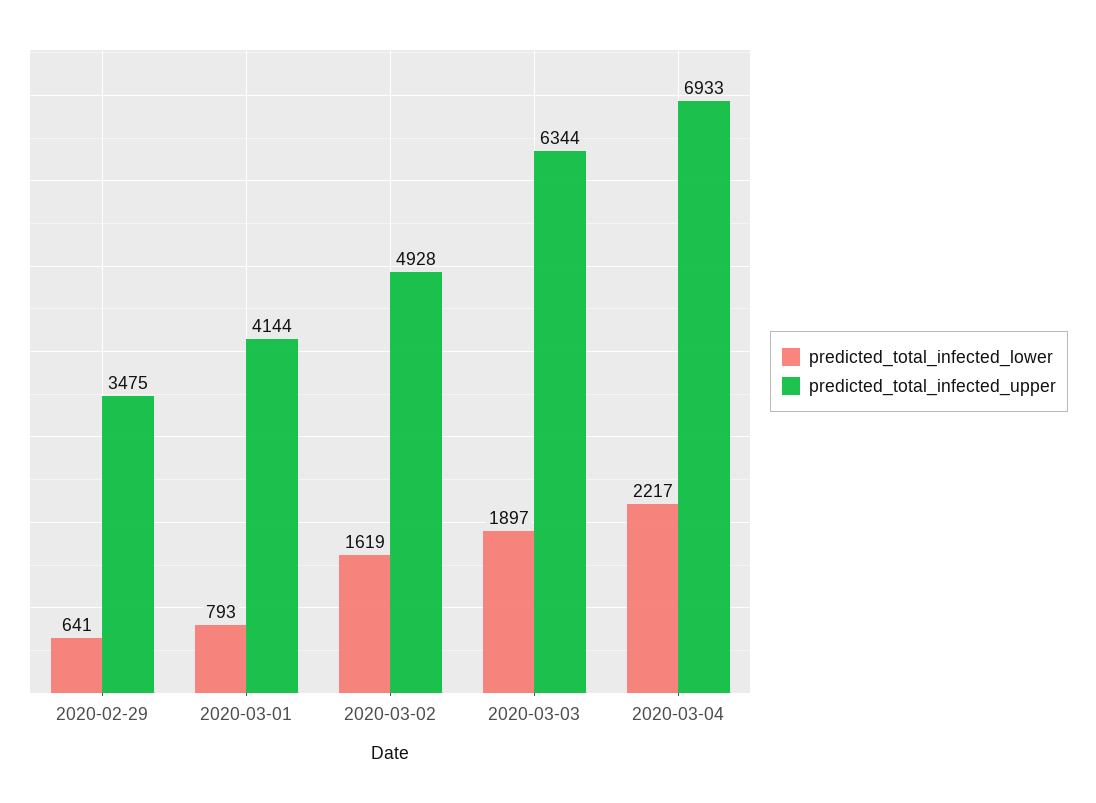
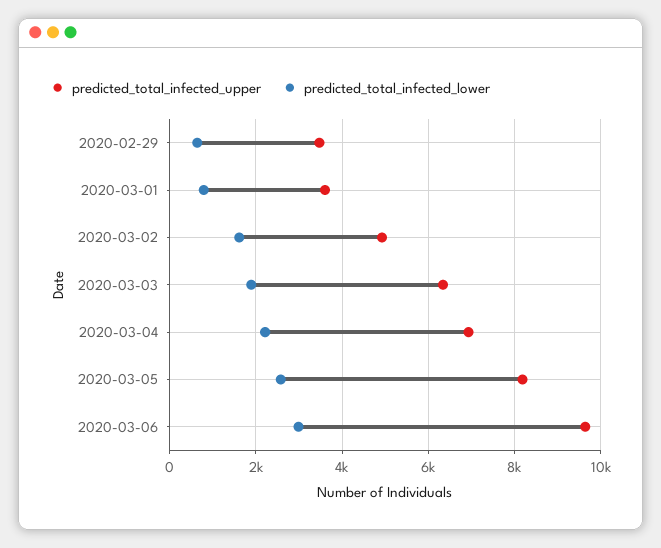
predicted_total_infected_upper, 2020-03-01: 4144 -> 3600
predicted_total_infected_upper, 2020-03-05: none -> 8200
predicted_total_infected_lower, 2020-03-05: none -> 2600
predicted_total_infected_upper, 2020-03-06: none -> 9600
predicted_total_infected_lower, 2020-03-06: none -> 3000

